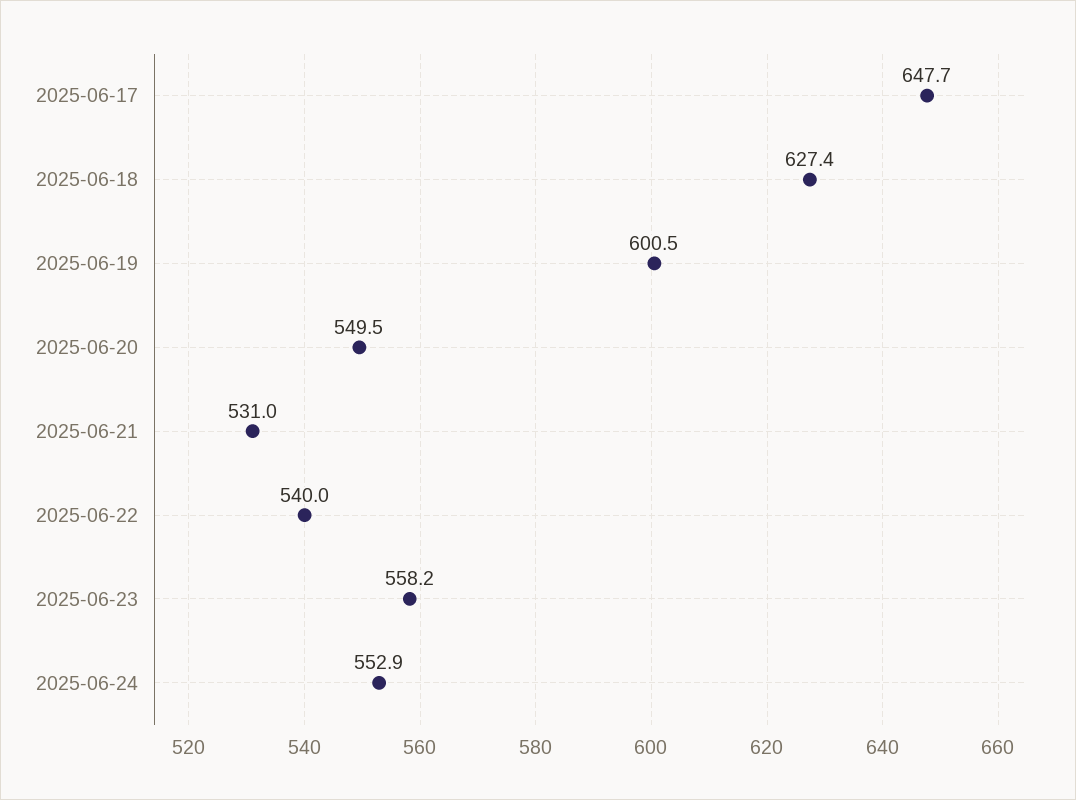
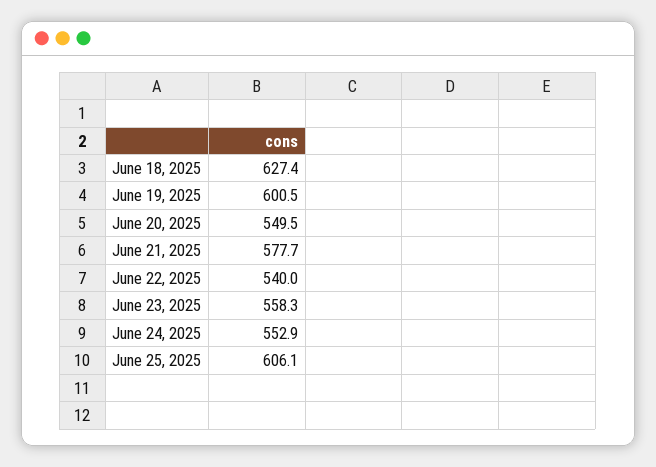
2025-06-17: 647.7 -> none
2025-06-21: 531 -> 577.7
2025-06-23: 558.2 -> 558.3
June 25, 2025: none -> 606.1

